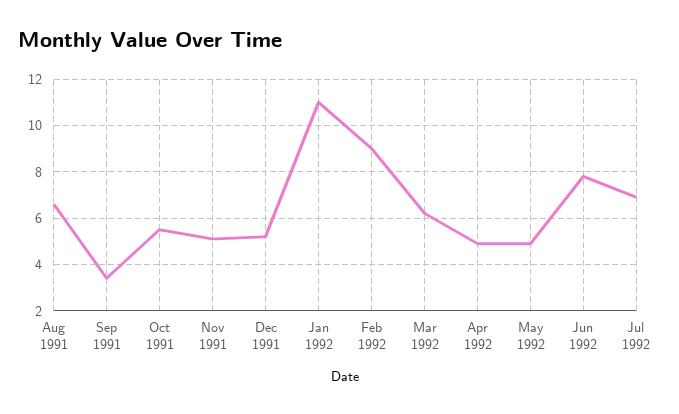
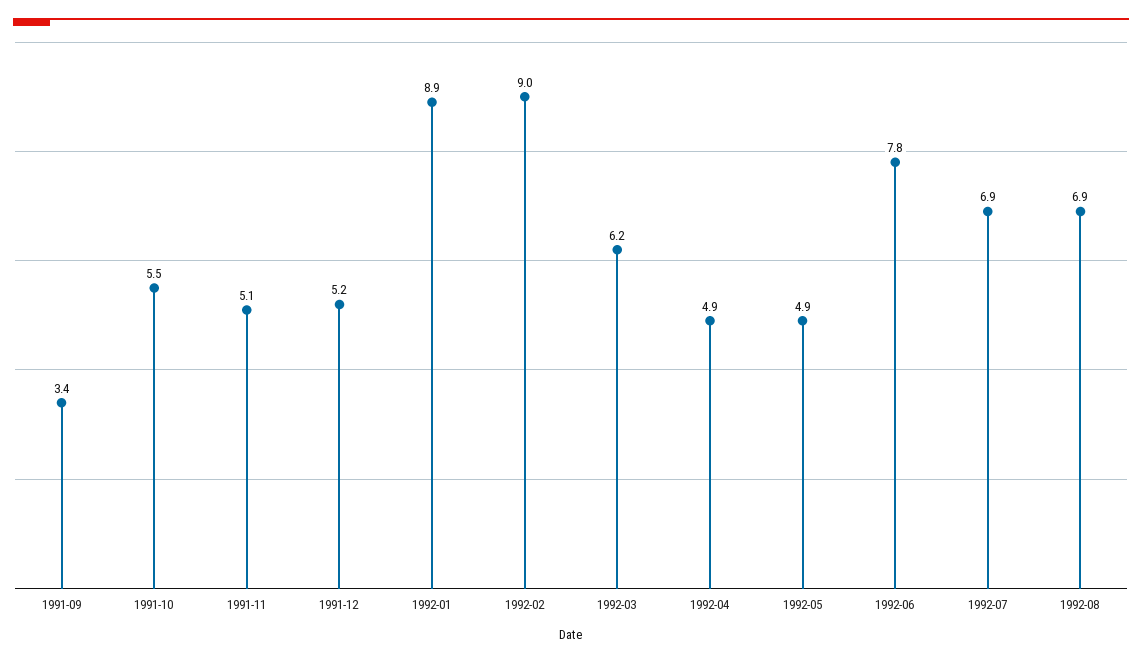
Aug 1991: 6.5 -> none
Jan 1992: 11 -> 8.9
1992-08: none -> 6.9

